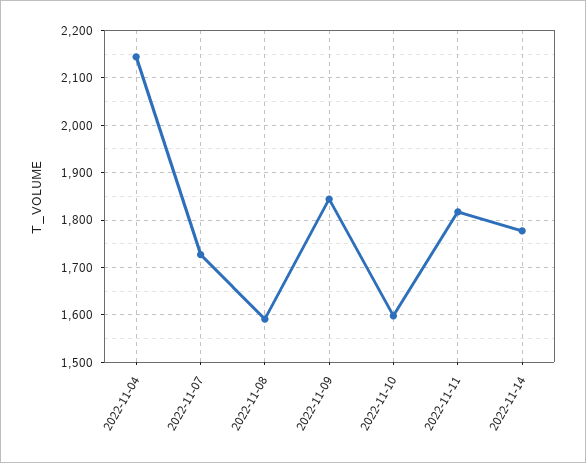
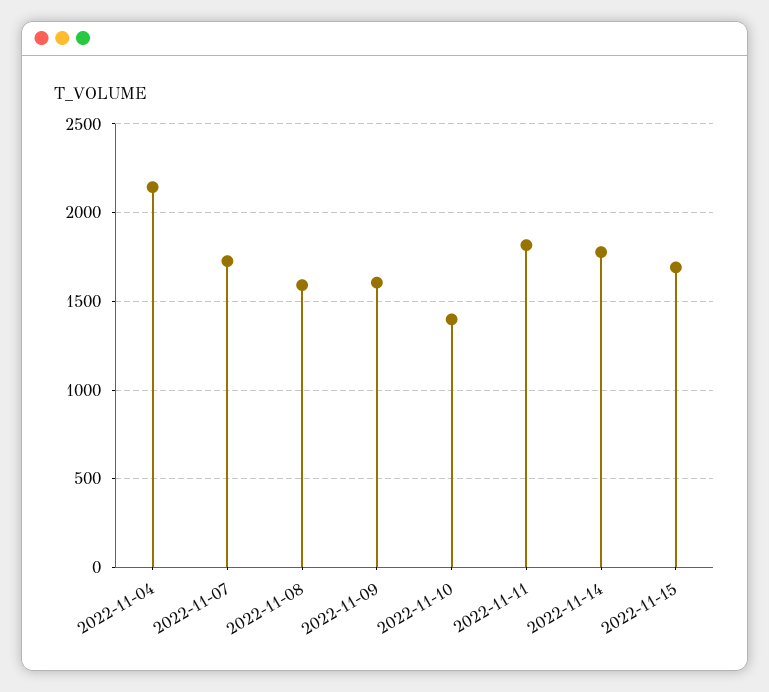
2022-11-09: 1840 -> 1600
2022-11-10: 1600 -> 1400
2022-11-15: none -> 1700

